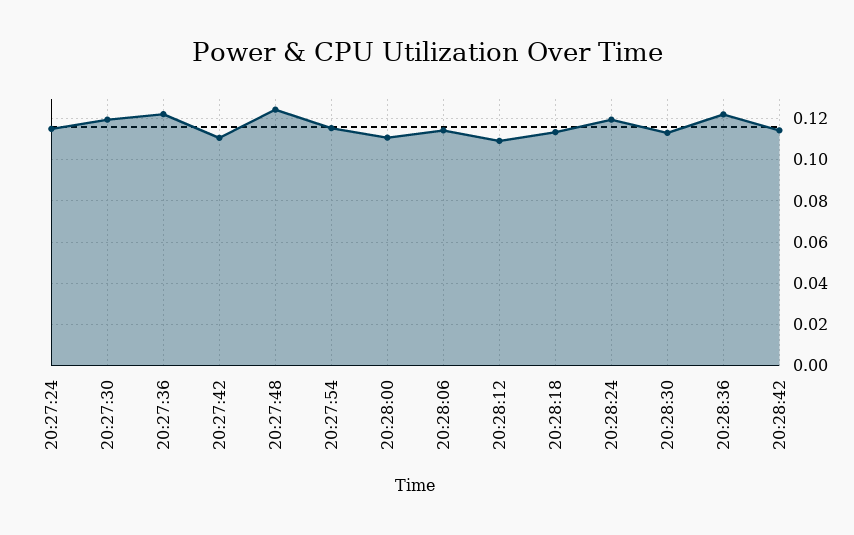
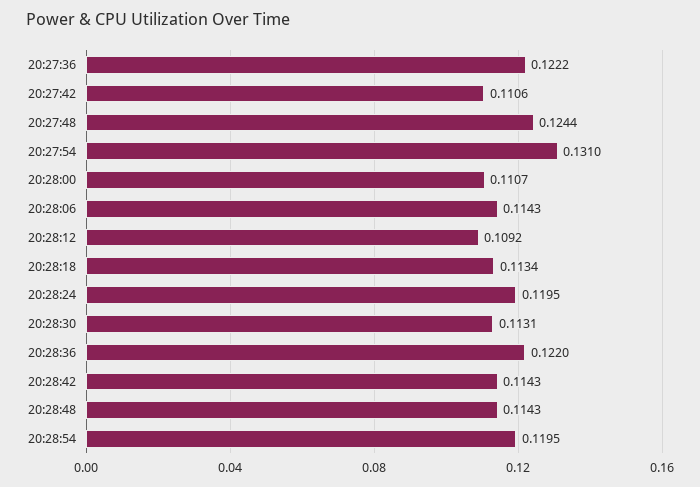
20:27:24: 0.115 -> none
20:27:30: 0.12 -> none
20:27:54: 0.115 -> 0.131
20:28:48: none -> 0.1143
20:28:54: none -> 0.1195

